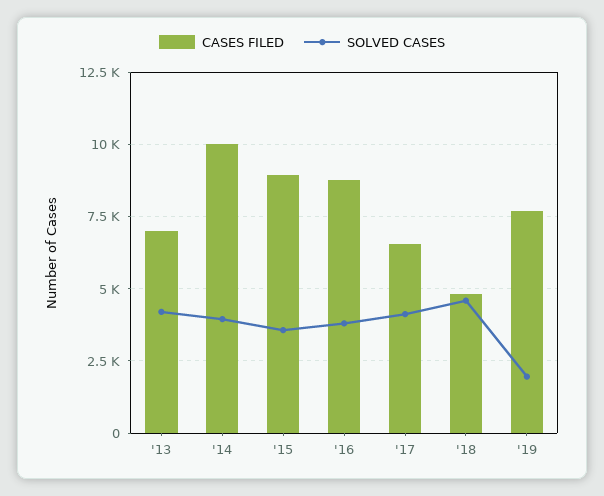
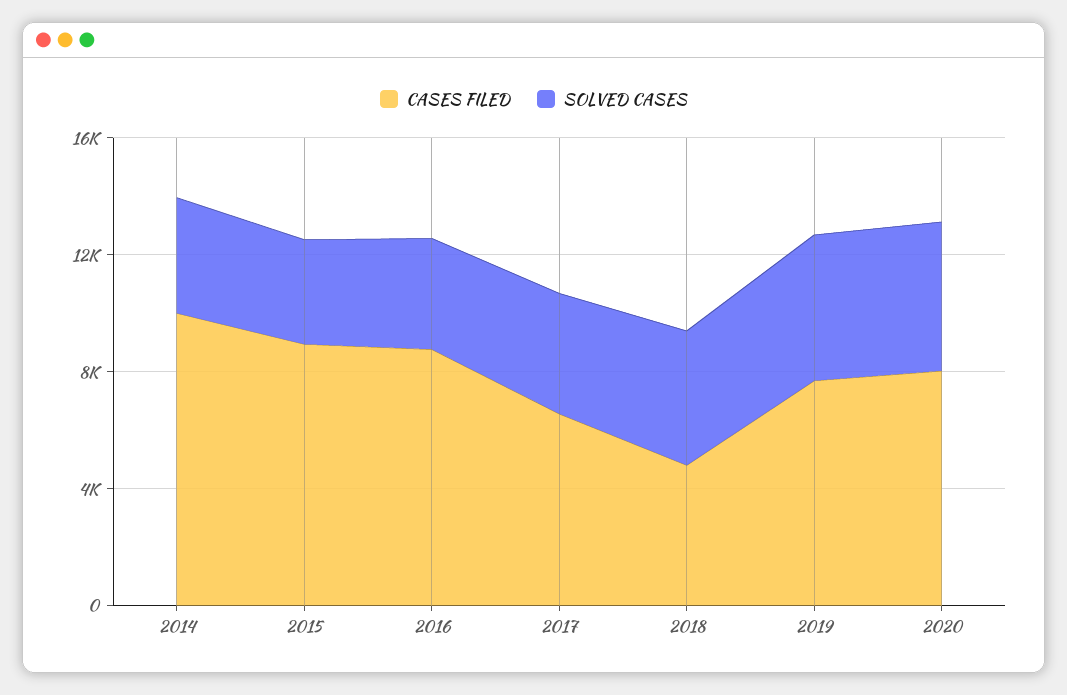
CASES FILED, '13: 7000 -> none
SOLVED CASES, '13: 4250 -> none
SOLVED CASES, '19: 2000 -> 5000
CASES FILED, 2020: none -> 8000
SOLVED CASES, 2020: none -> 5000

